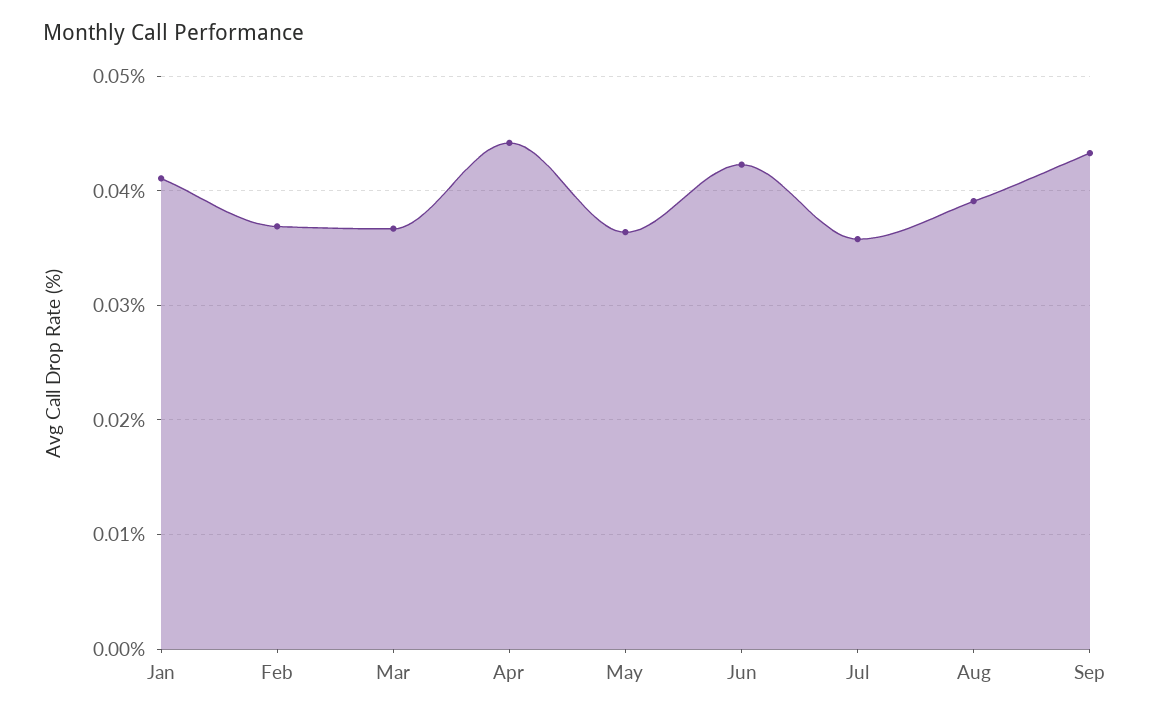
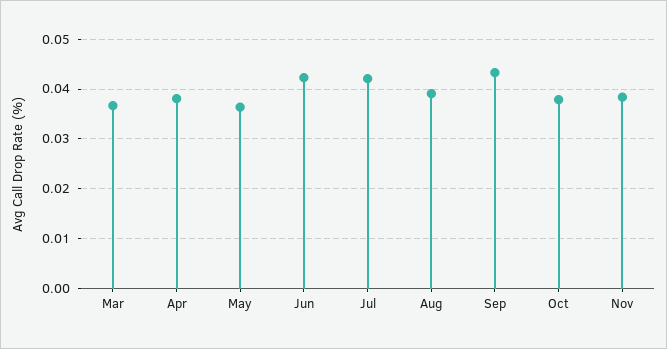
Jan: 0.041 -> none
Feb: 0.037 -> none
Apr: 0.044 -> 0.038
Jul: 0.036 -> 0.042
Oct: none -> 0.038
Nov: none -> 0.038

